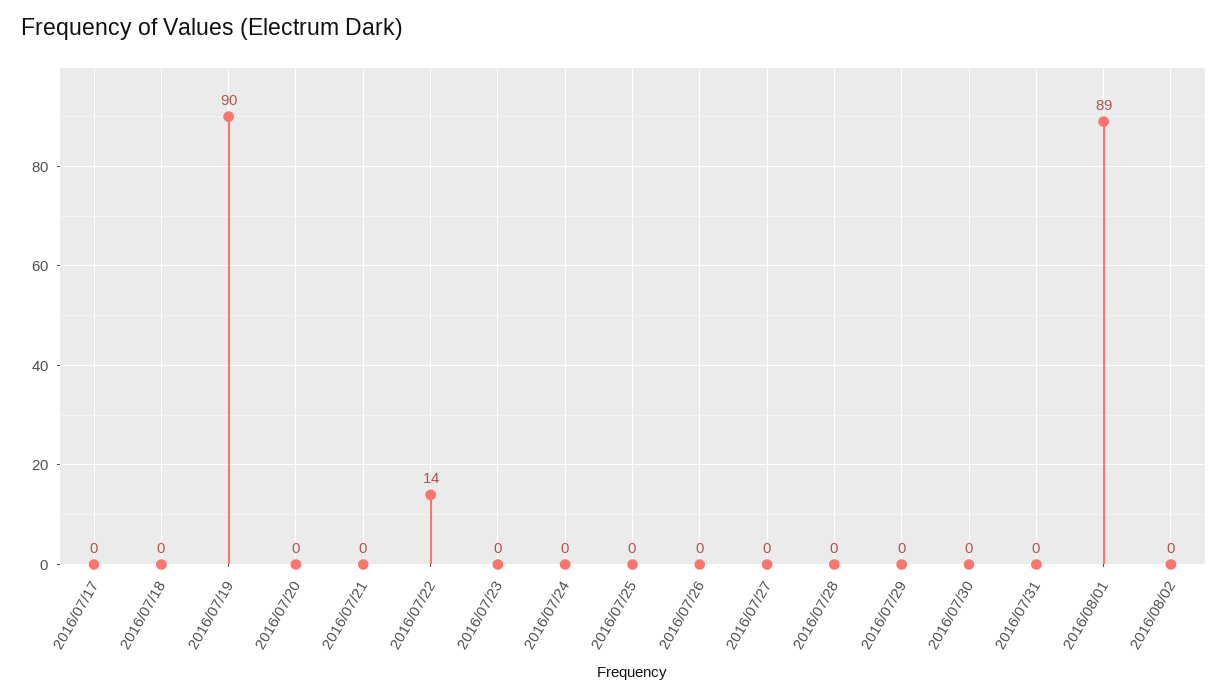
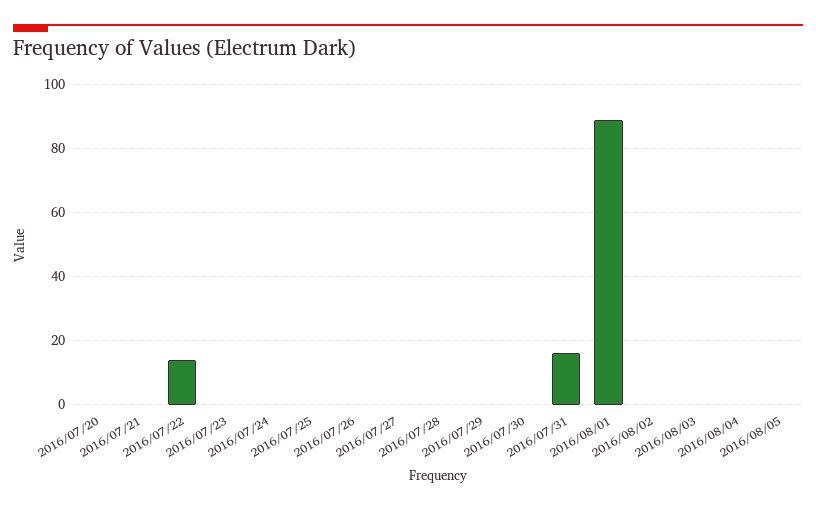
2016/07/17: 0 -> none
2016/07/18: 0 -> none
2016/07/19: 90 -> none
2016/07/31: 0 -> 15
2016/08/03: none -> 0
2016/08/04: none -> 0
2016/08/05: none -> 0

